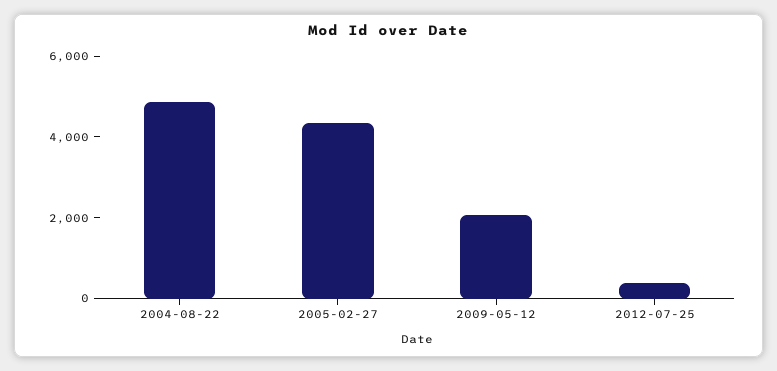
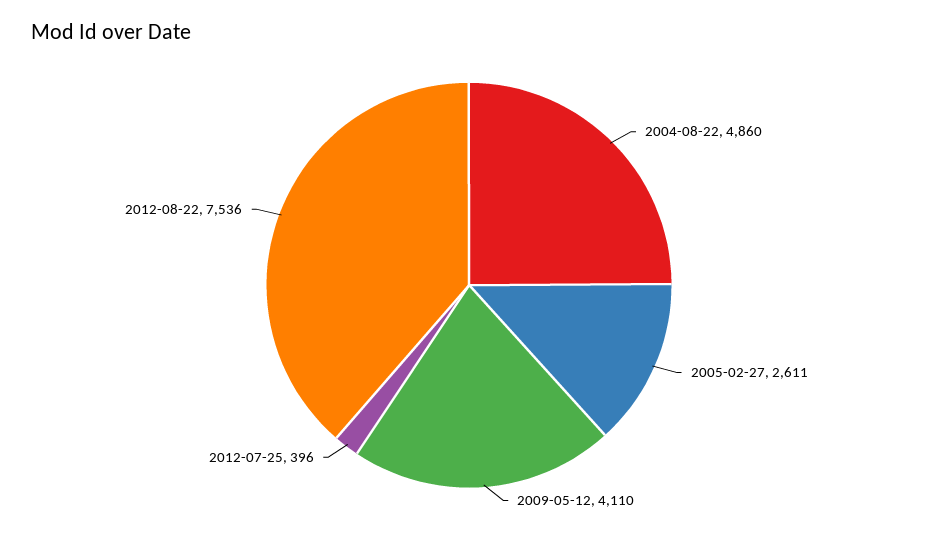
2005-02-27: 4500 -> 2611
2009-05-12: 2000 -> 4110
2012-08-22: none -> 7536

